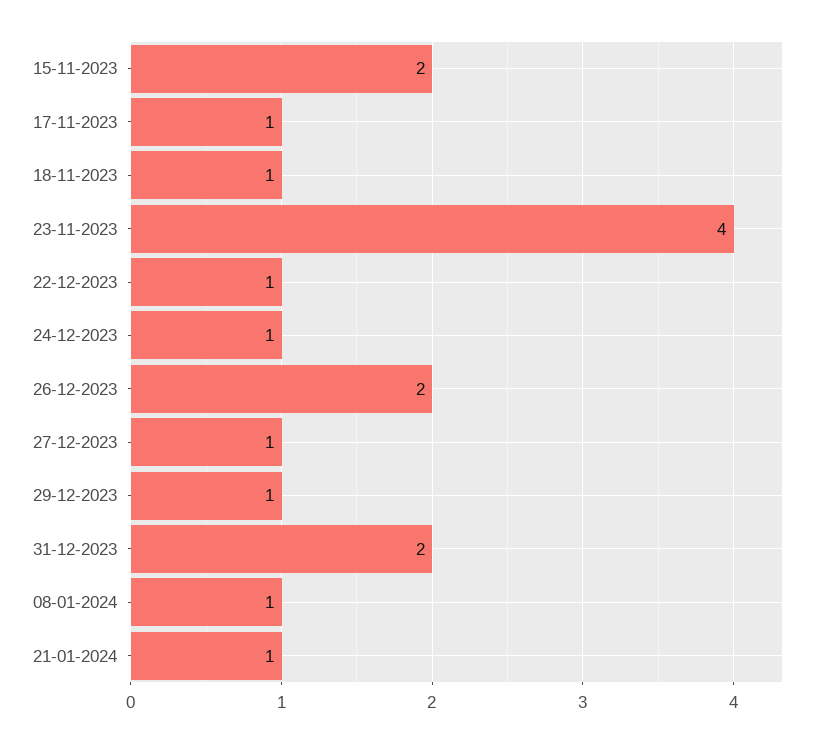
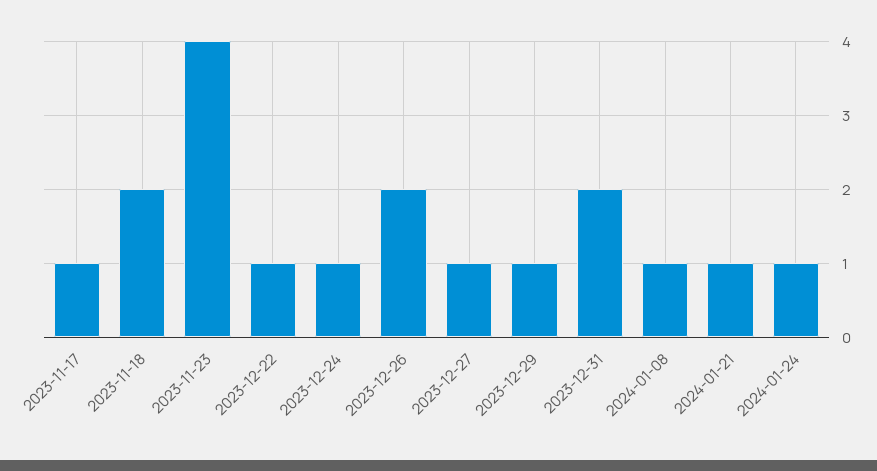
15-11-2023: 2 -> none
18-11-2023: 1 -> 2
2024-01-24: none -> 1

